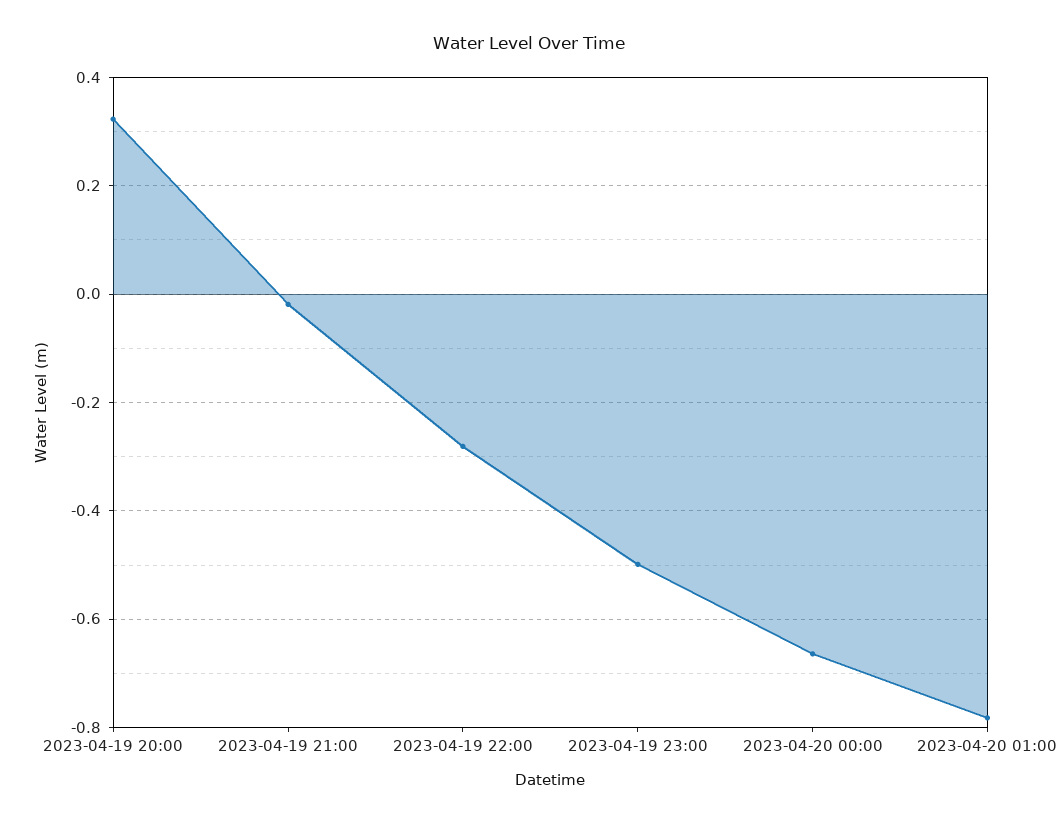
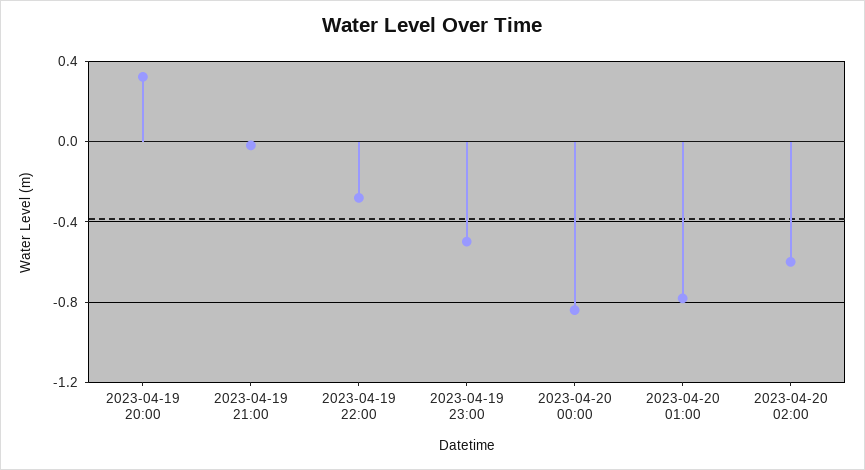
2023-04-20 00:00: -0.66 -> -0.85
2023-04-20 02:00: none -> -0.6

